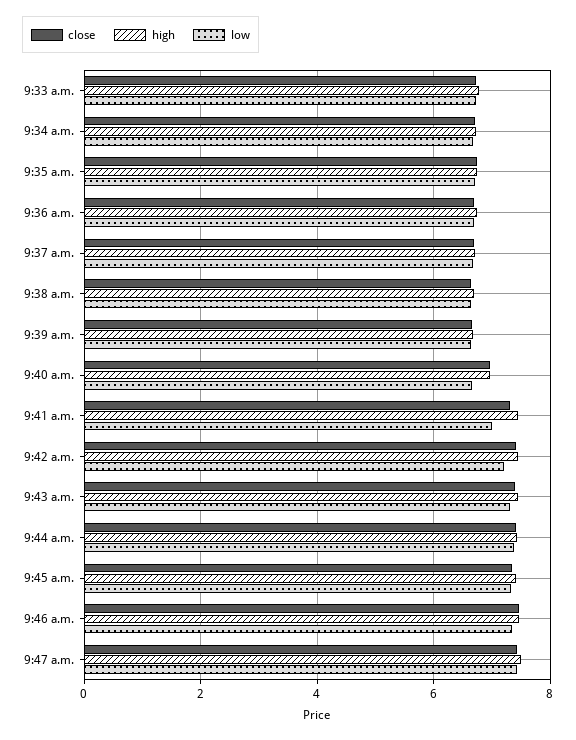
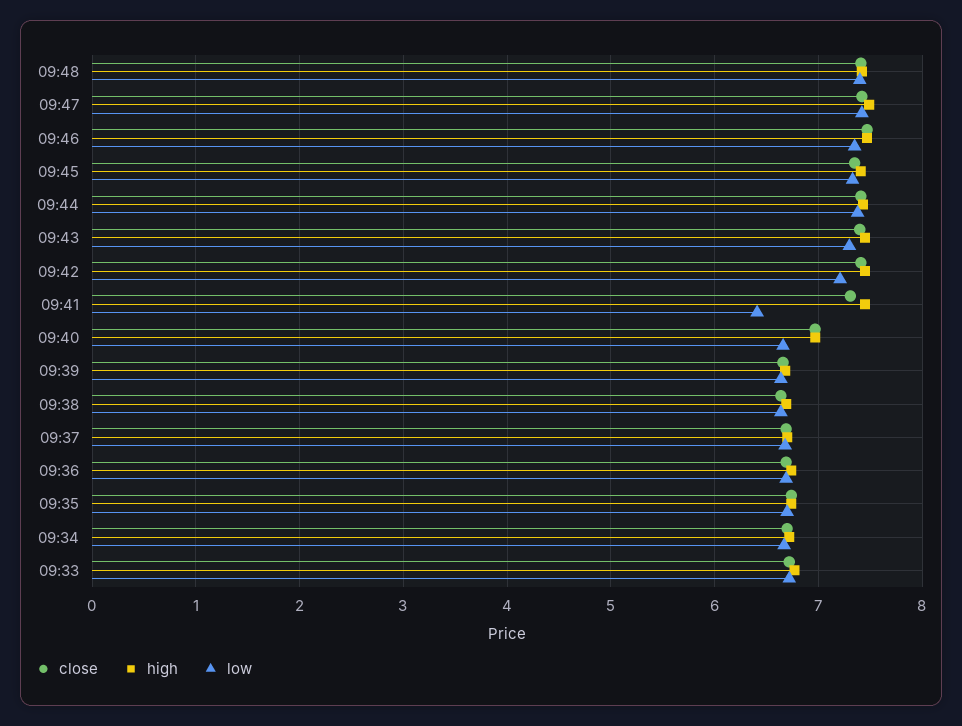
low, 9:41 a.m.: 7 -> 6.4
close, 09:48: none -> 7.4
high, 09:48: none -> 7.4
low, 09:48: none -> 7.4

